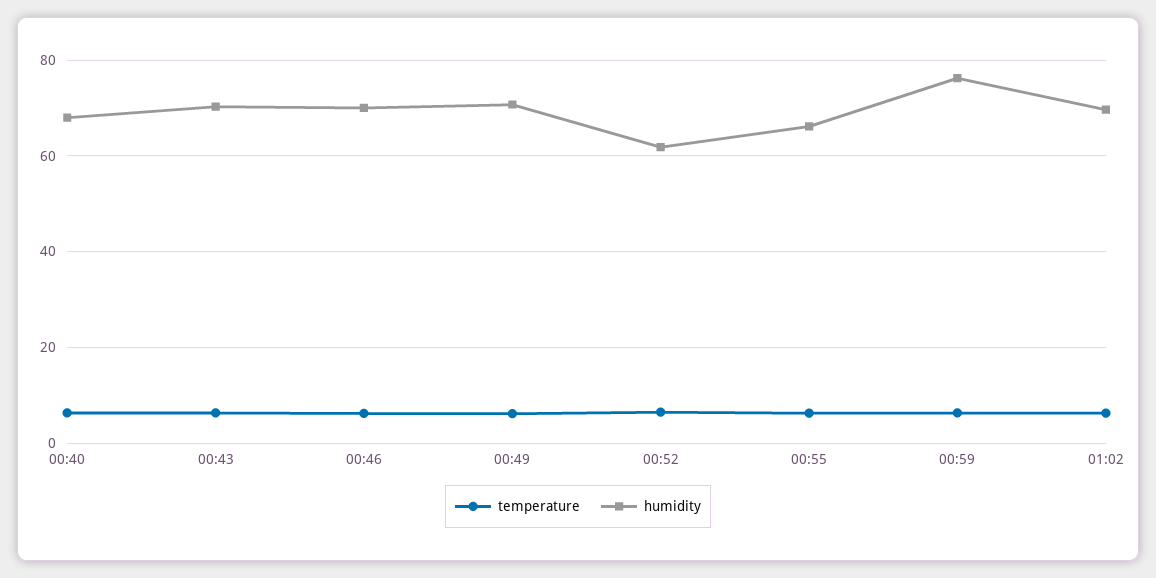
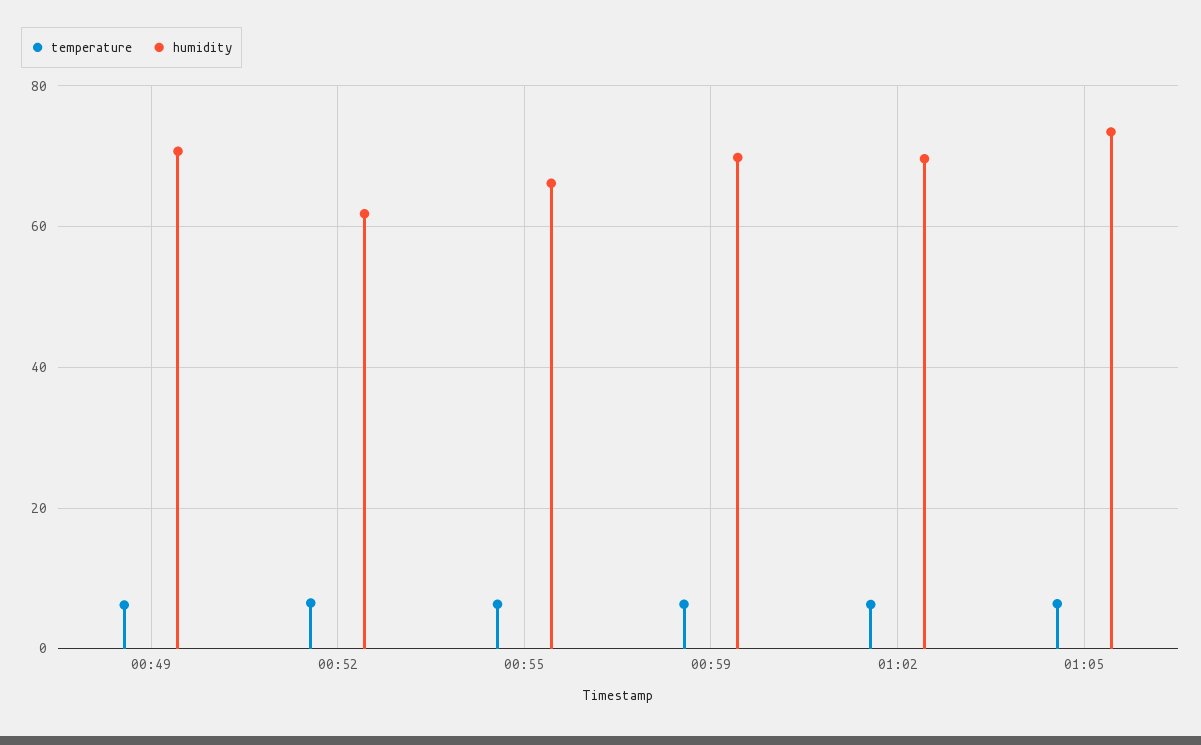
temperature, 00:40: 6 -> none
humidity, 00:40: 68 -> none
temperature, 00:43: 6 -> none
humidity, 00:43: 70 -> none
temperature, 00:46: 6 -> none
humidity, 00:46: 70 -> none
humidity, 00:59: 76 -> 70
temperature, 01:05: none -> 6
humidity, 01:05: none -> 74

